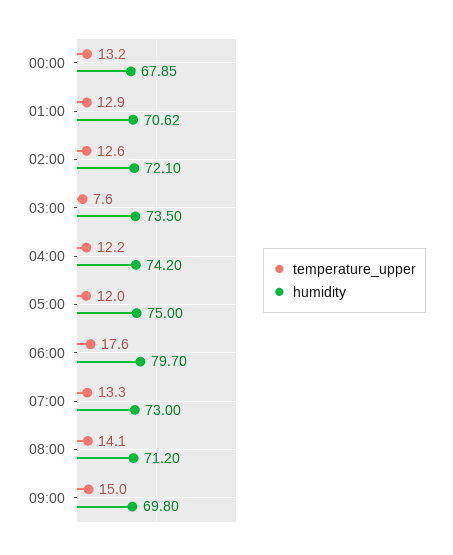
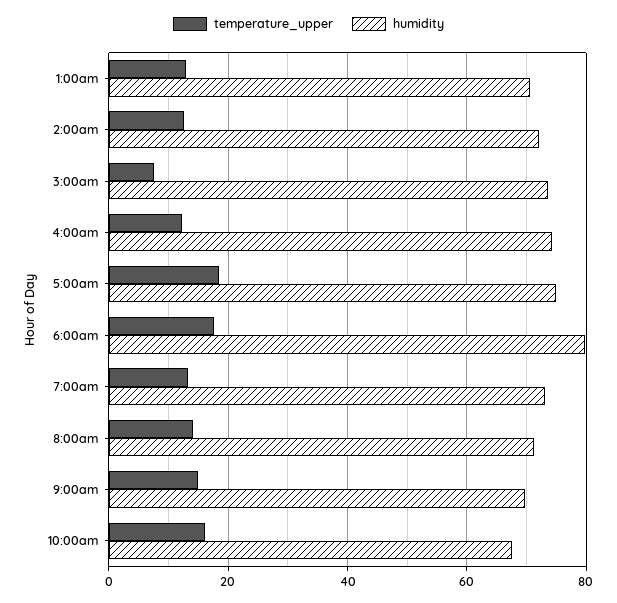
temperature_upper, 00:00: 13.2 -> none
humidity, 00:00: 67.85 -> none
temperature_upper, 05:00: 12 -> 18
temperature_upper, 10:00am: none -> 16
humidity, 10:00am: none -> 68

